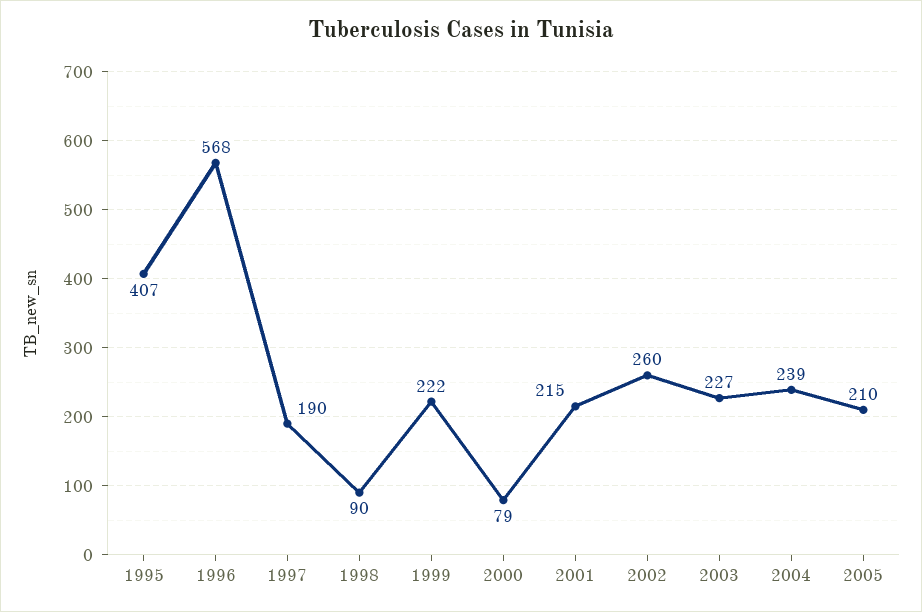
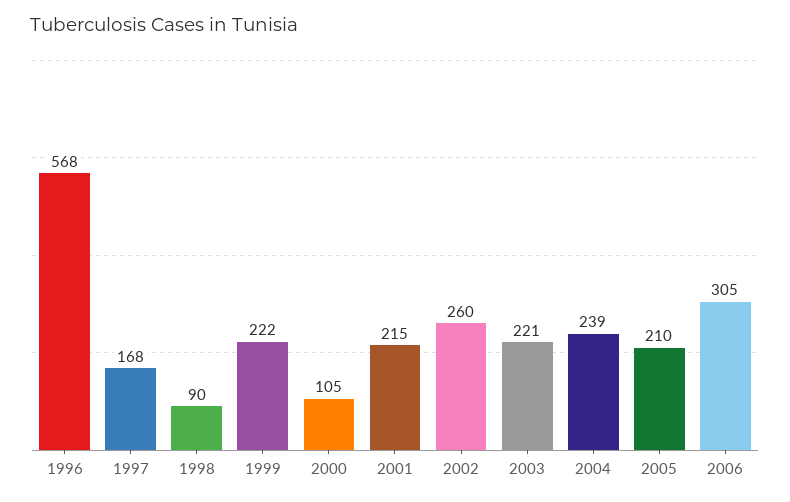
1995: 407 -> none
1997: 190 -> 168
2000: 79 -> 105
2003: 227 -> 221
2006: none -> 305

